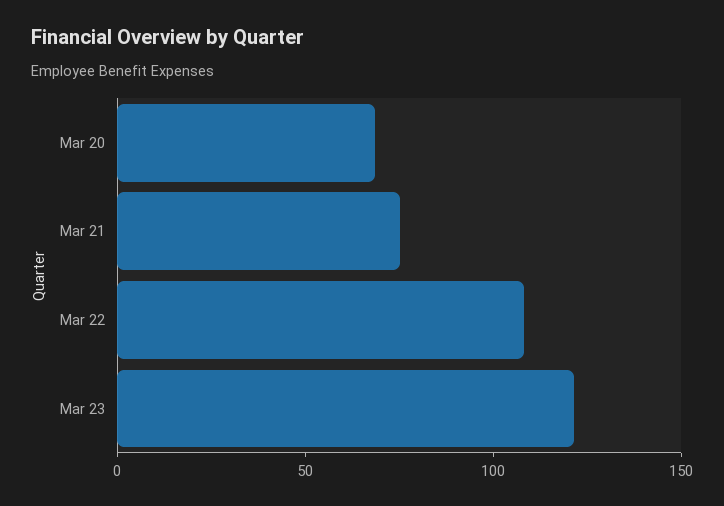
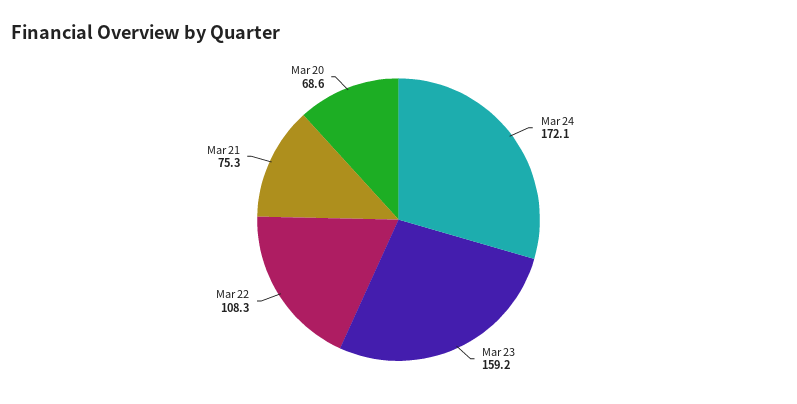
Mar 23: 120 -> 159.2
Mar 24: none -> 172.1

